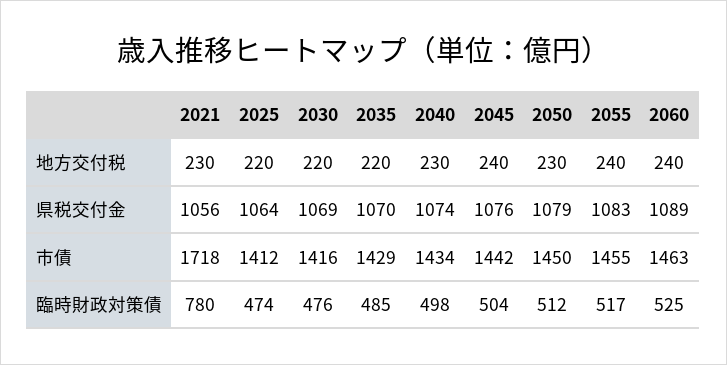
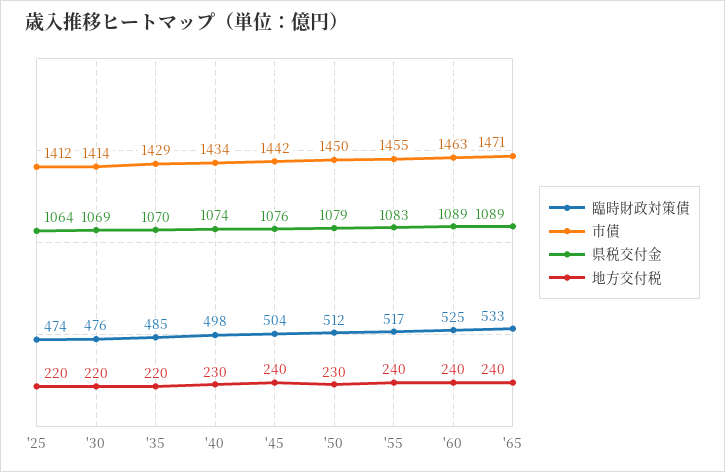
地方交付税, 2021: 230 -> none
県税交付金, 2021: 1056 -> none
市債, 2021: 1718 -> none
市債, 2030: 1416 -> 1414
臨時財政対策債, 2021: 780 -> none
臨時財政対策債, '65: none -> 533
市債, '65: none -> 1471
県税交付金, '65: none -> 1089
地方交付税, '65: none -> 240

